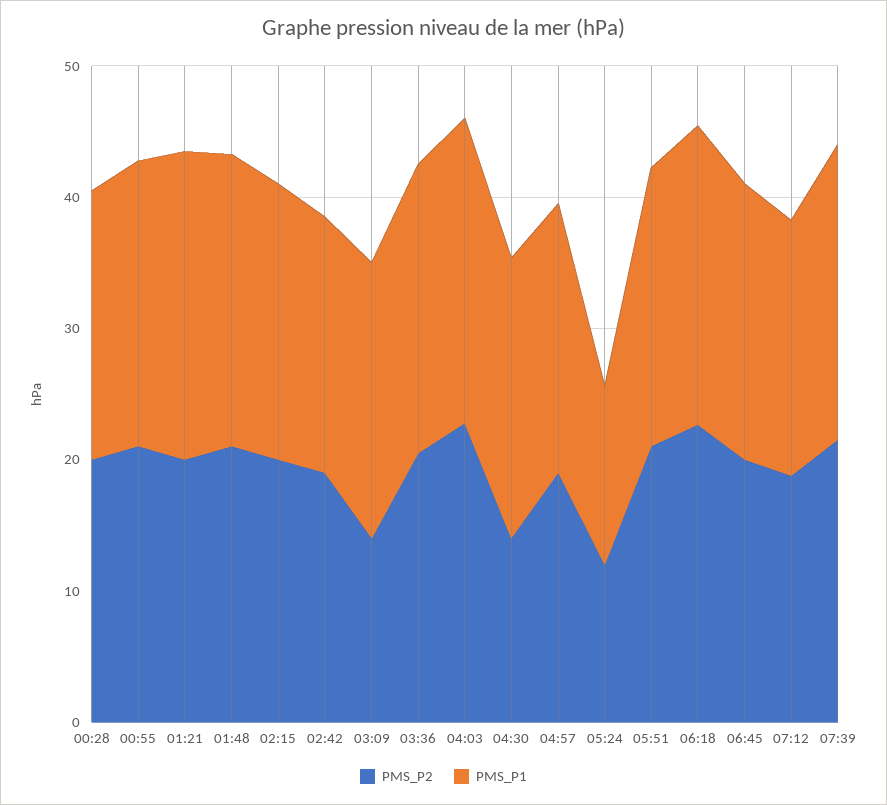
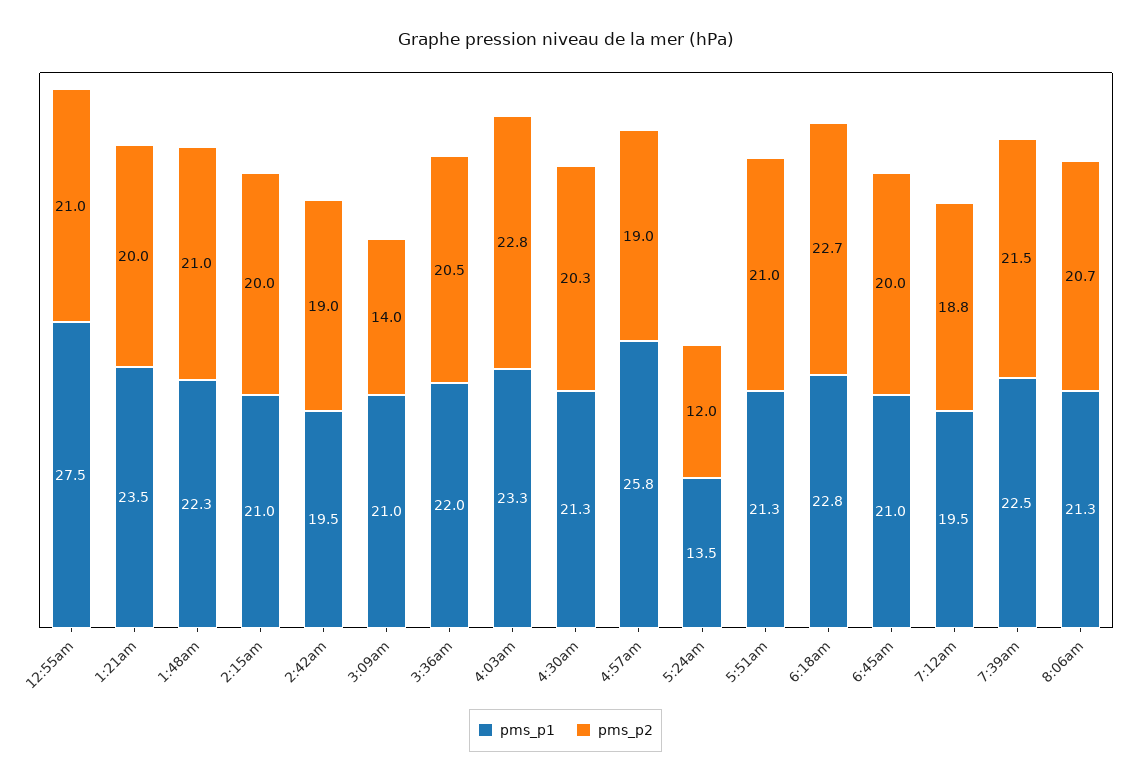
PMS_P2, 00:28: 20 -> none
PMS_P1, 00:28: 20 -> none
PMS_P1, 00:55: 22 -> 27.5
PMS_P2, 04:30: 14 -> 20.3
PMS_P1, 04:57: 20 -> 25.8
PMS_P1, 8:06am: none -> 21.3
PMS_P2, 8:06am: none -> 20.7

